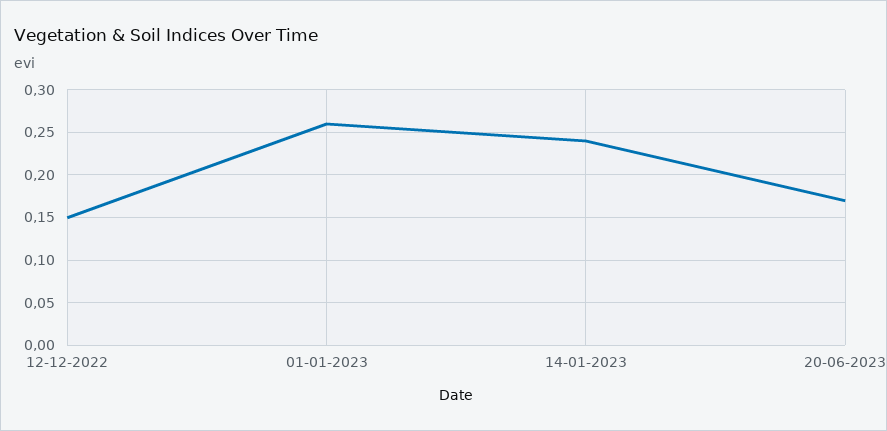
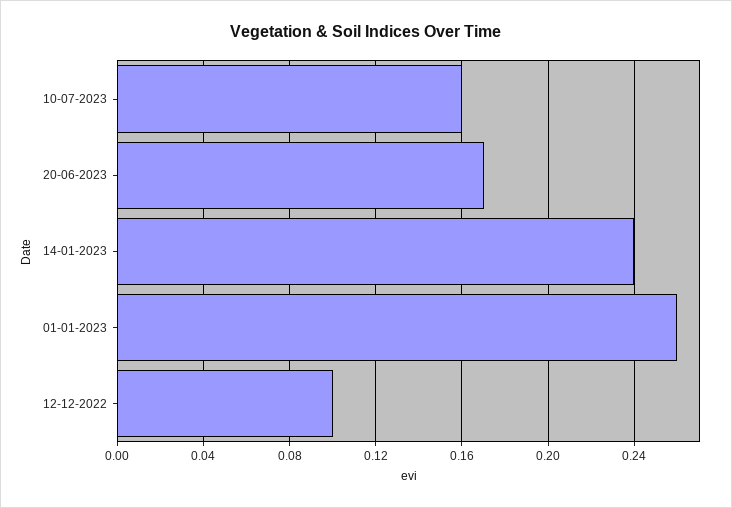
12-12-2022: 0.15 -> 0.1
10-07-2023: none -> 0.16

